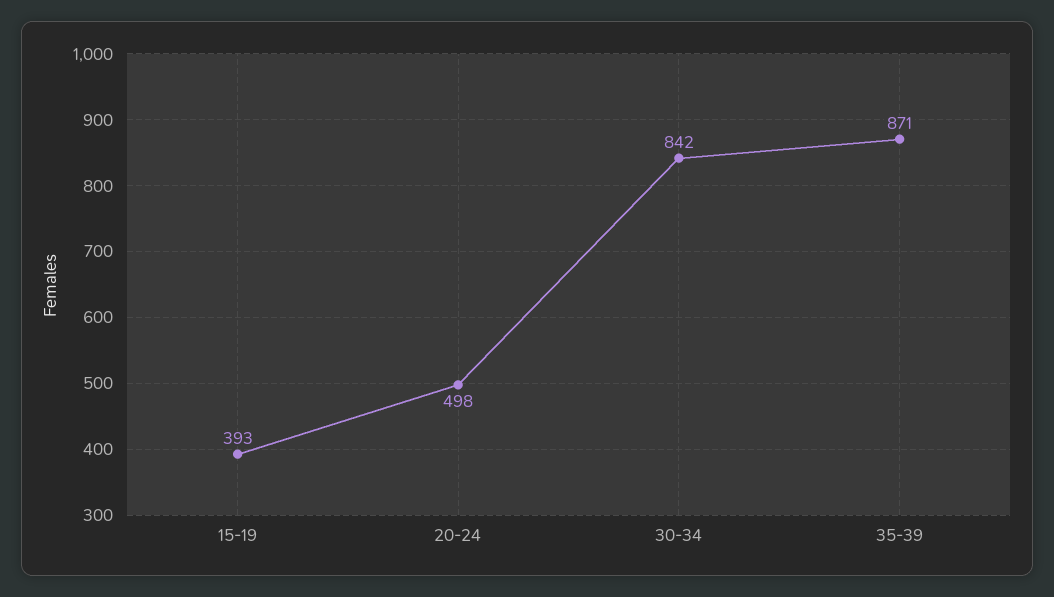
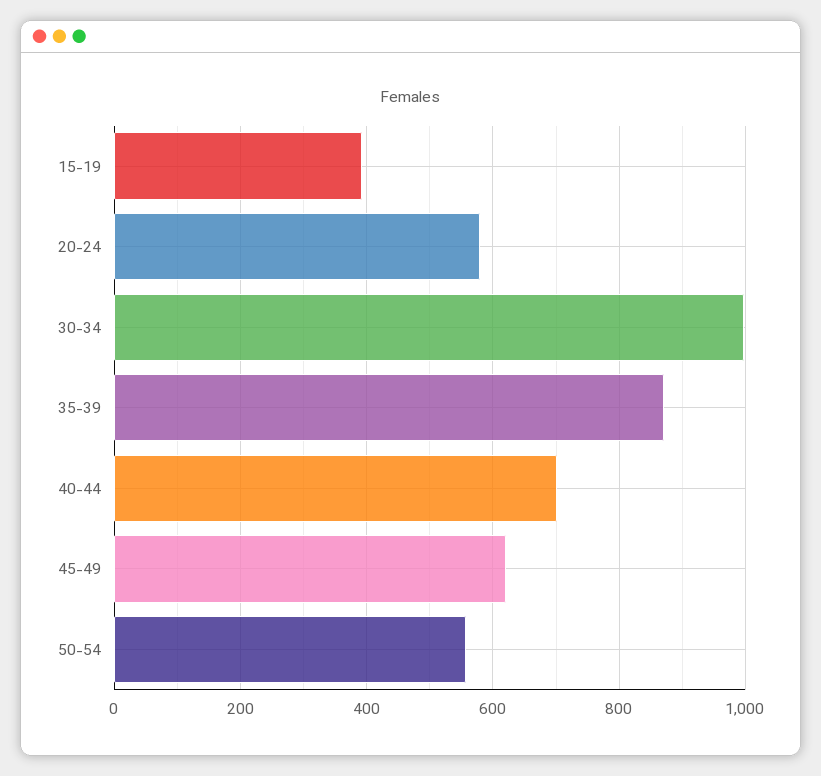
20-24: 498 -> 580
30-34: 842 -> 1000
40-44: none -> 700
45-49: none -> 620
50-54: none -> 560

